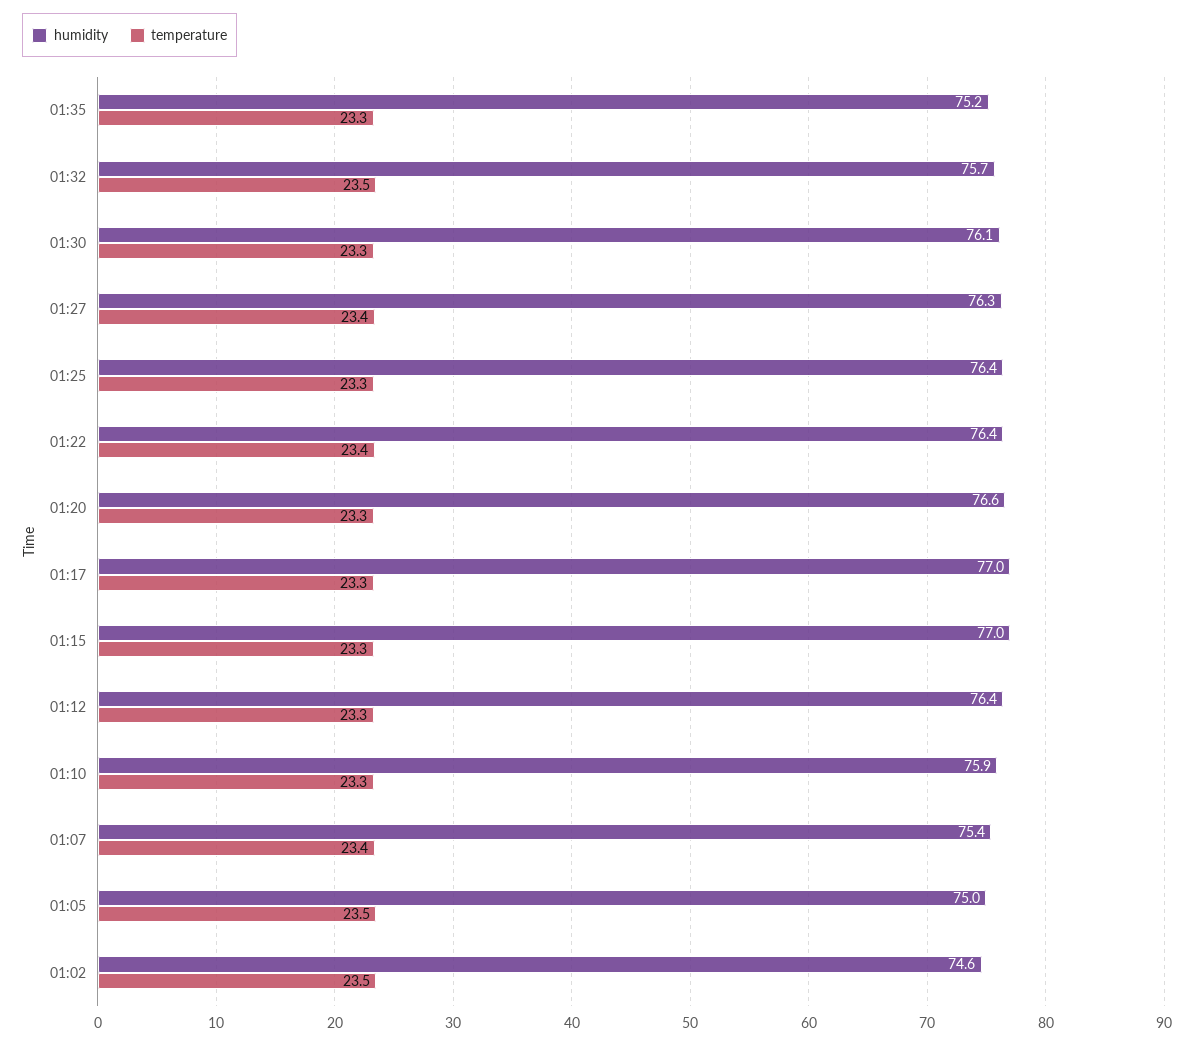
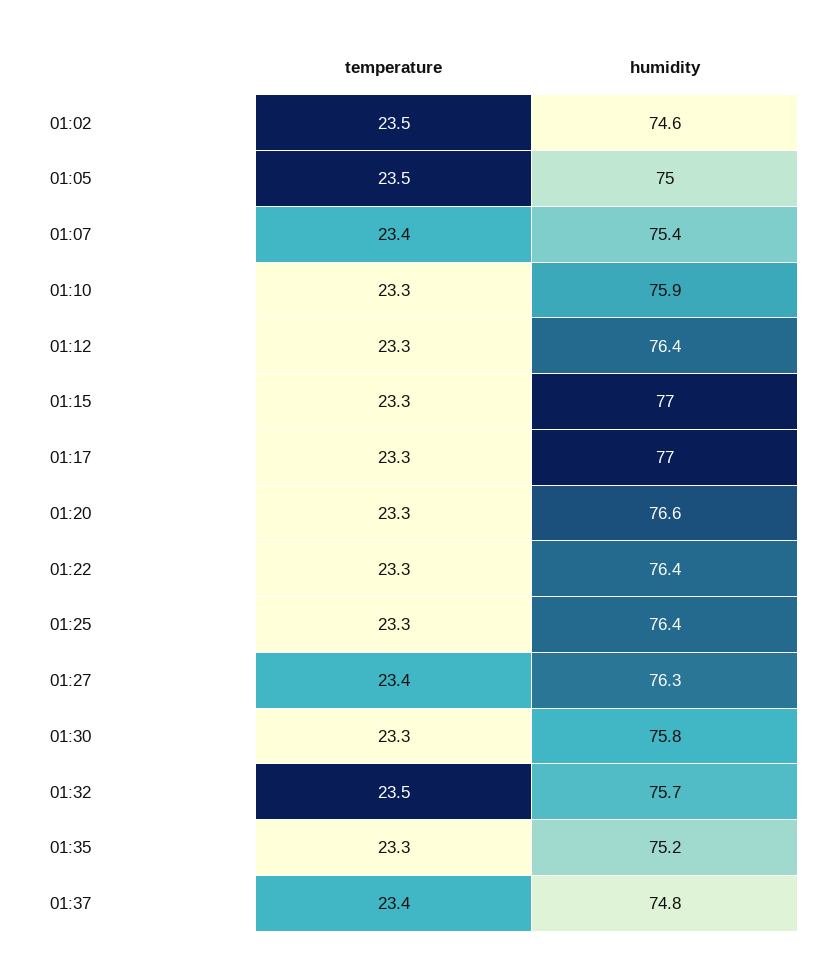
humidity, 01:30: 76.1 -> 75.8
temperature, 01:22: 23.4 -> 23.3
temperature, 01:37: none -> 23.4
humidity, 01:37: none -> 74.8

